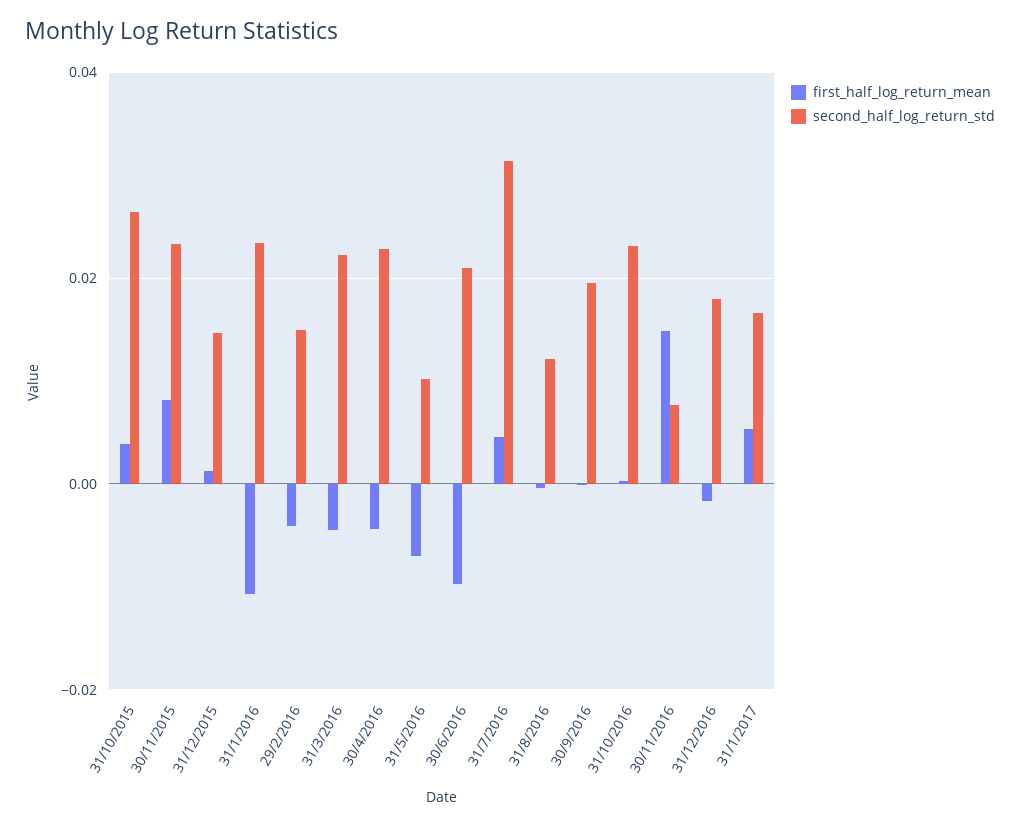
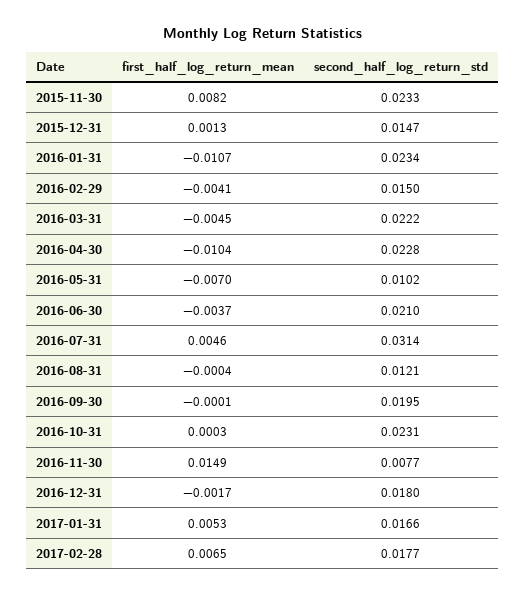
first_half_log_return_mean, 31/10/2015: 0.004 -> none
second_half_log_return_std, 31/10/2015: 0.026 -> none
first_half_log_return_mean, 30/4/2016: -0.004 -> -0.0104
first_half_log_return_mean, 30/6/2016: -0.01 -> -0.0037
first_half_log_return_mean, 2017-02-28: none -> 0.0065
second_half_log_return_std, 2017-02-28: none -> 0.0177

